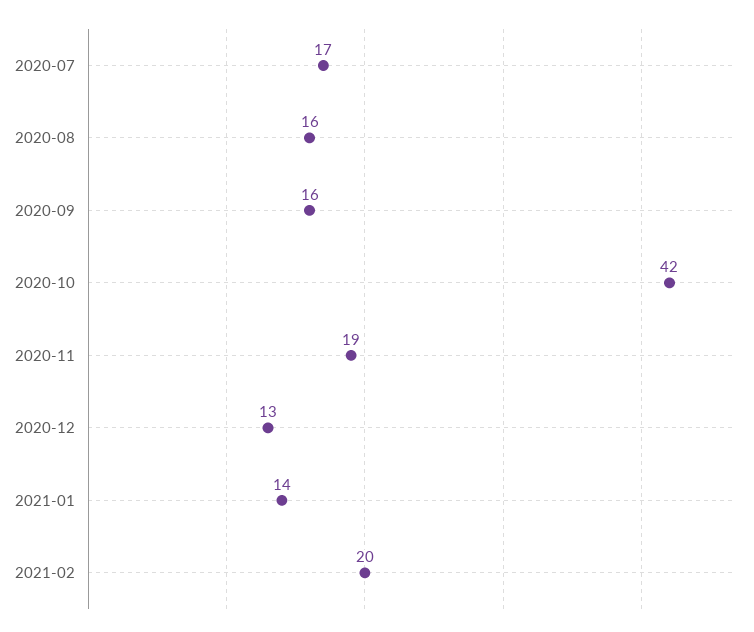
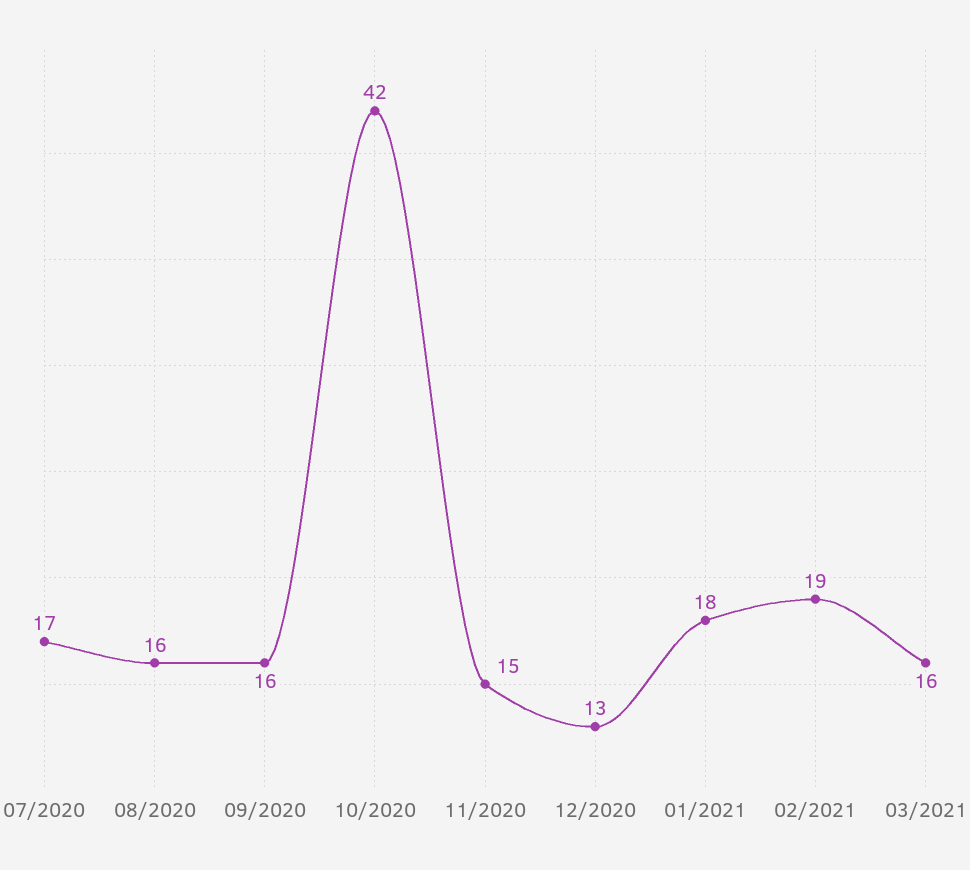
2020-11: 19 -> 15
2021-01: 14 -> 18
2021-02: 20 -> 19
03/2021: none -> 16

